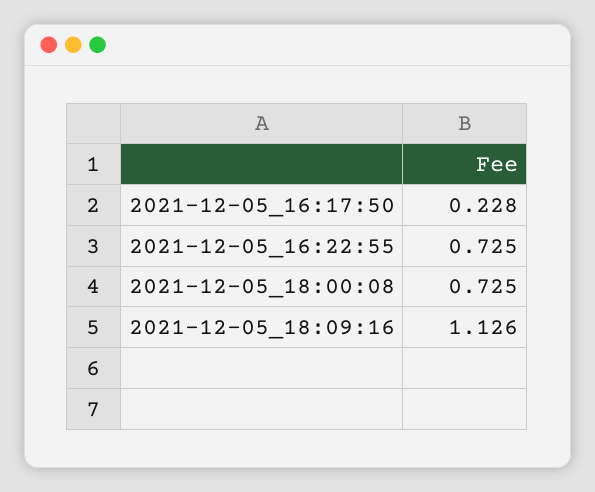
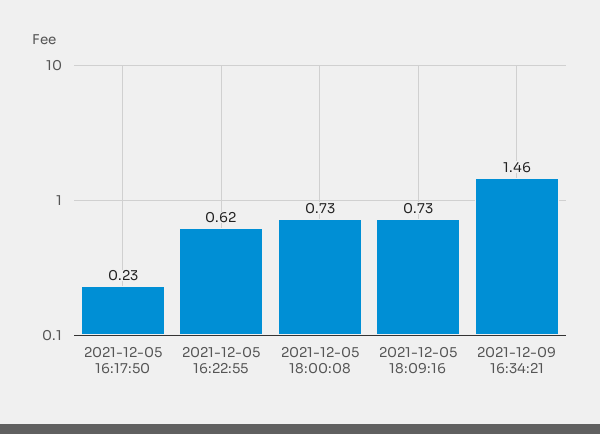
2021-12-05_16:22:55: 0.725 -> 0.62
2021-12-05_18:09:16: 1.126 -> 0.73
2021-12-09 16:34:21: none -> 1.46

